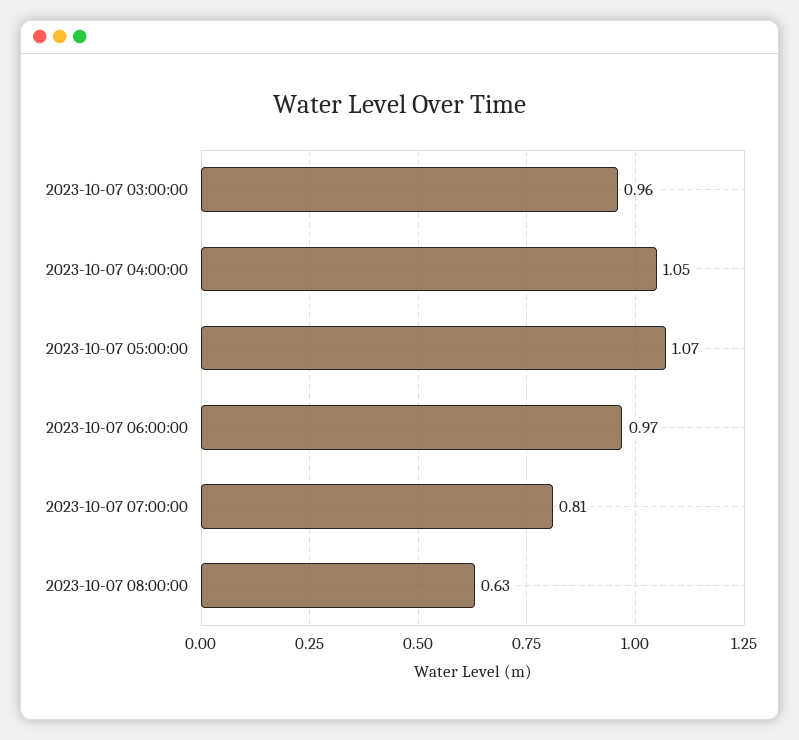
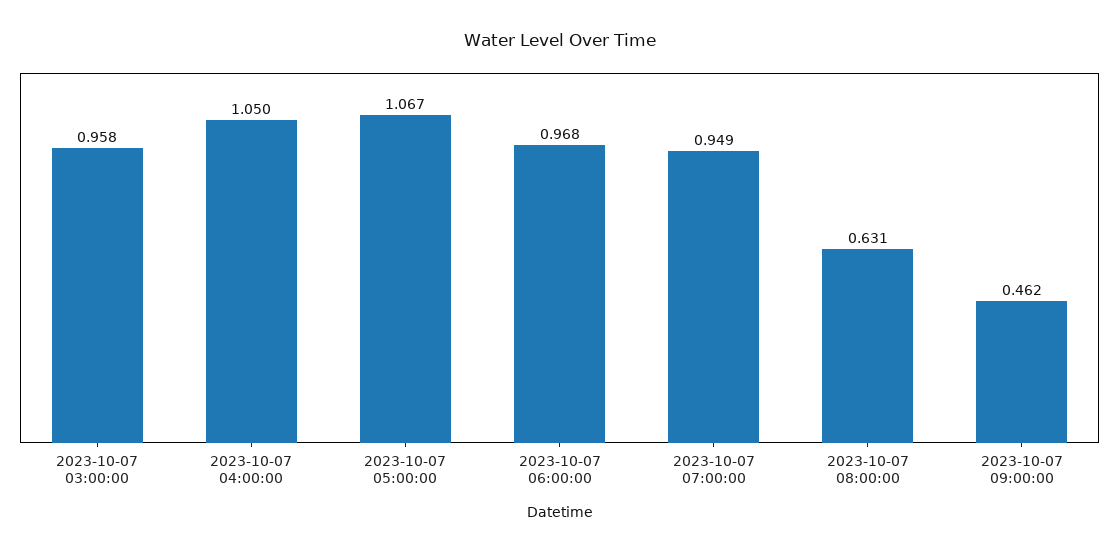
2023-10-07 07:00:00: 0.81 -> 0.949
2023-10-07 09:00:00: none -> 0.462

